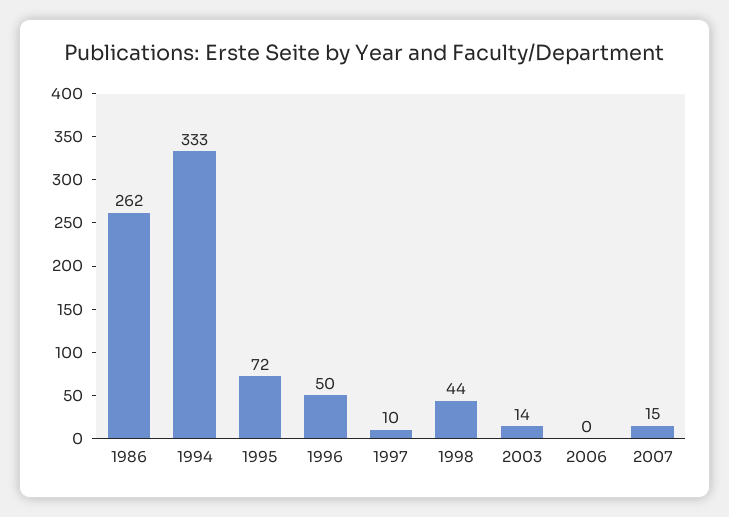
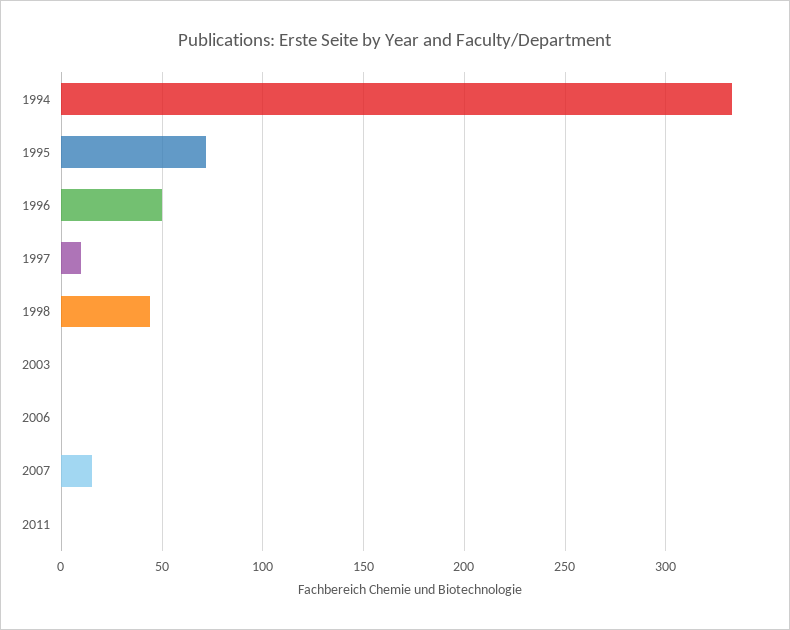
1986: 262 -> none
2003: 14 -> 0
2011: none -> 0

